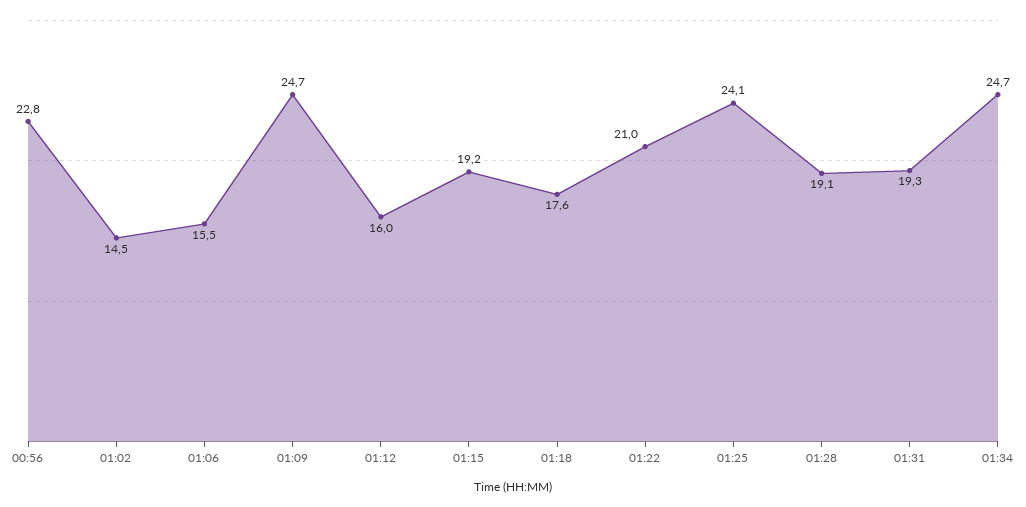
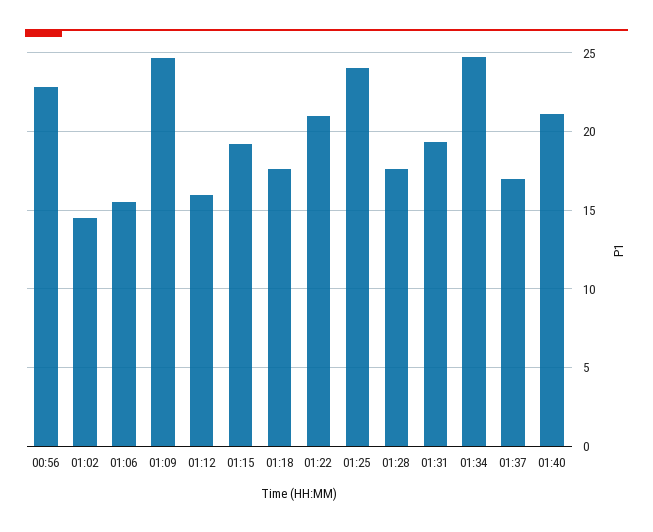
01:28: 19.1 -> 17.5
01:37: none -> 17
01:40: none -> 21

